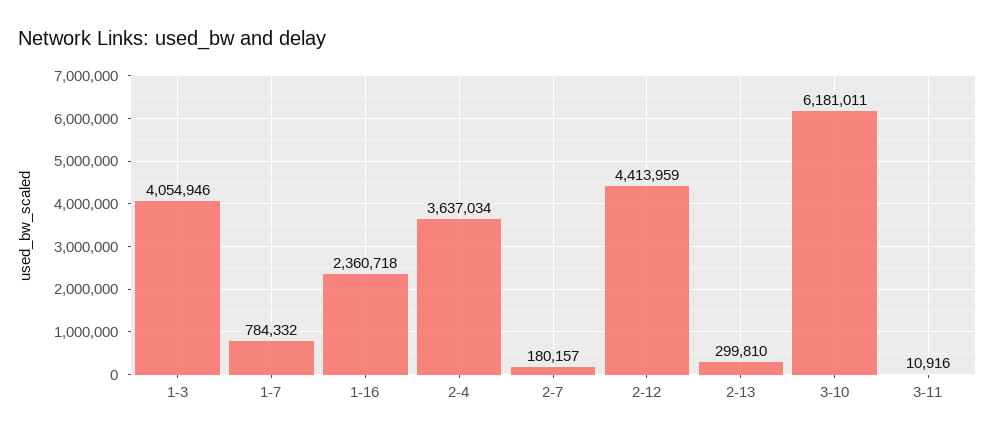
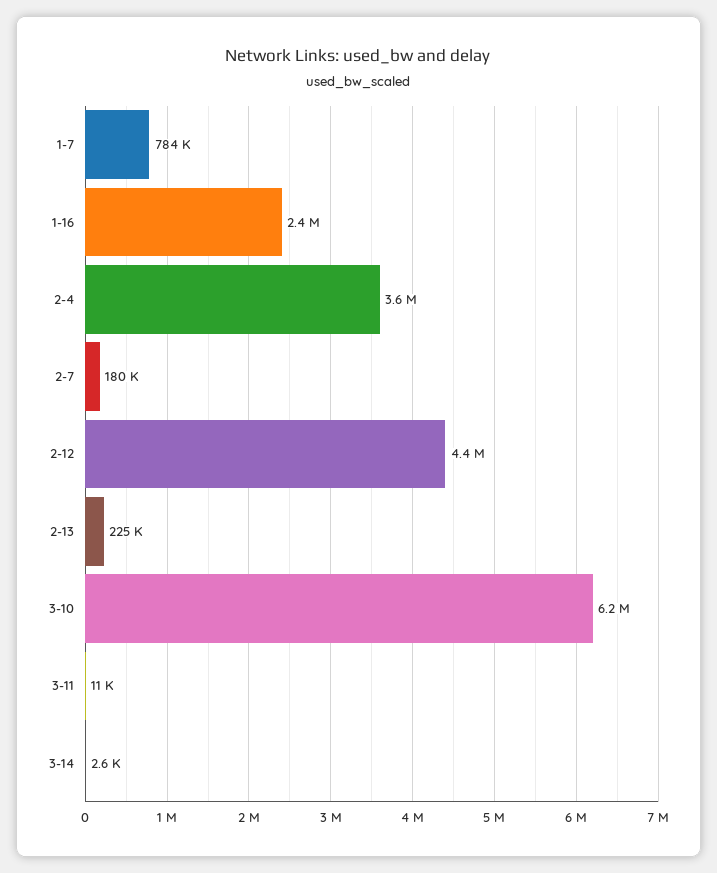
1-3: 4054946 -> none
2-13: 299810 -> 225000
3-14: none -> 2600

